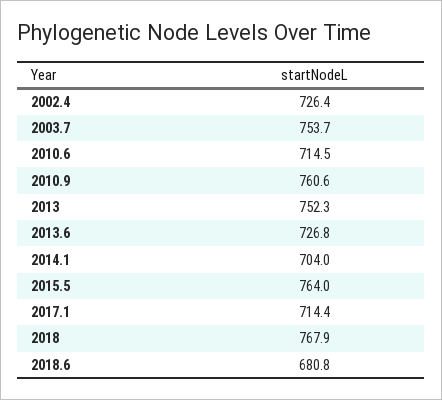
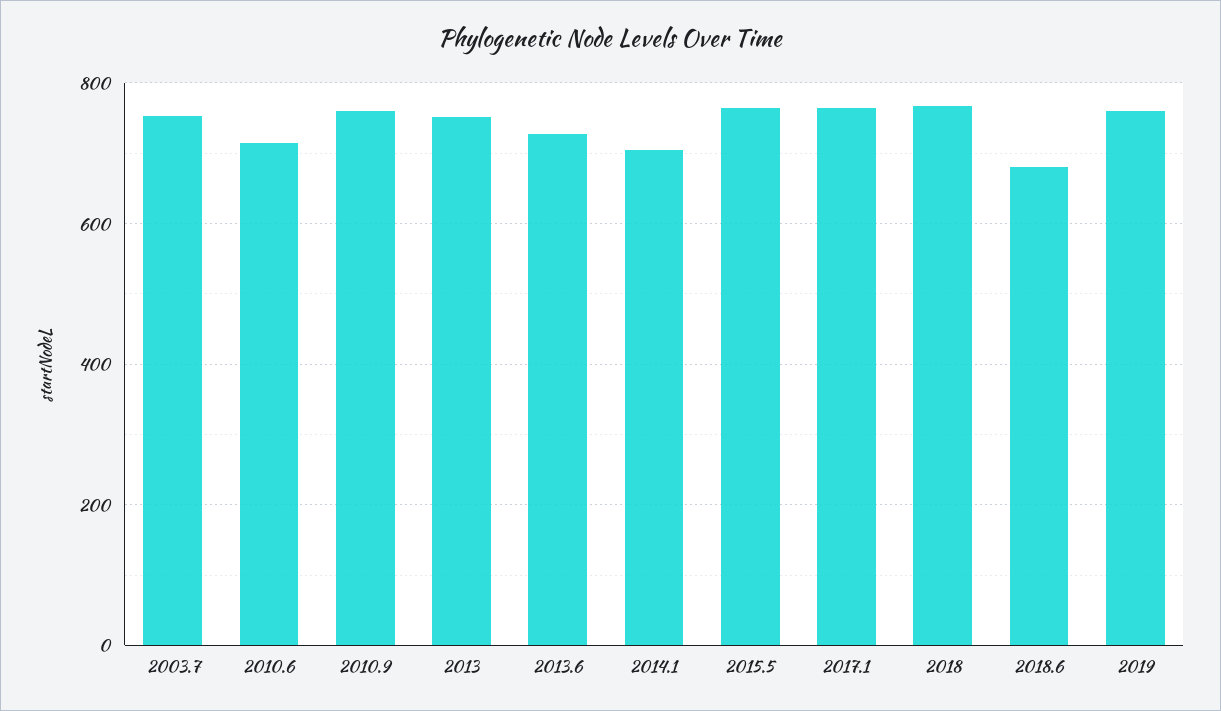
2002.4: 726.4 -> none
2017.1: 714.4 -> 760
2019: none -> 760

